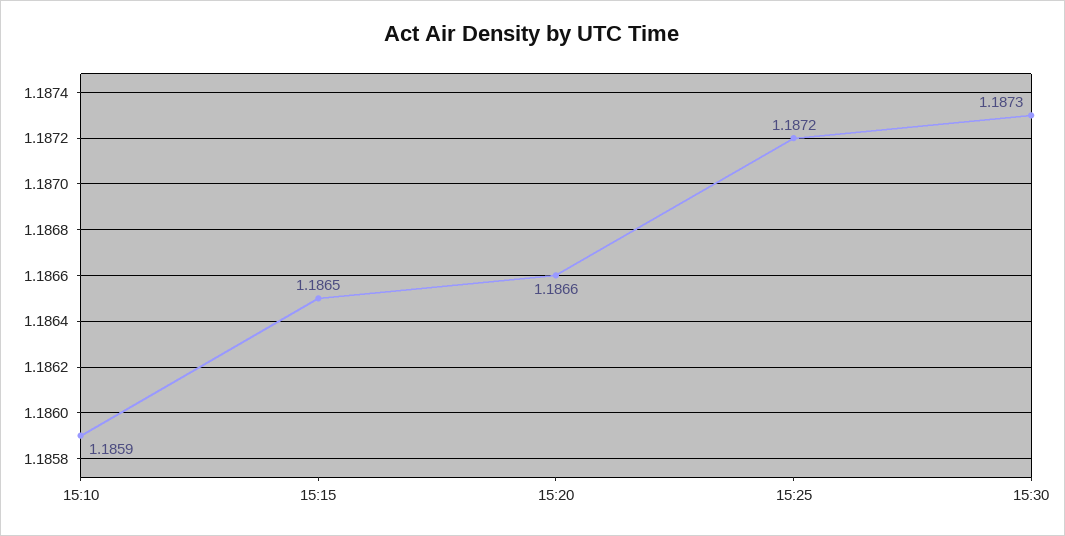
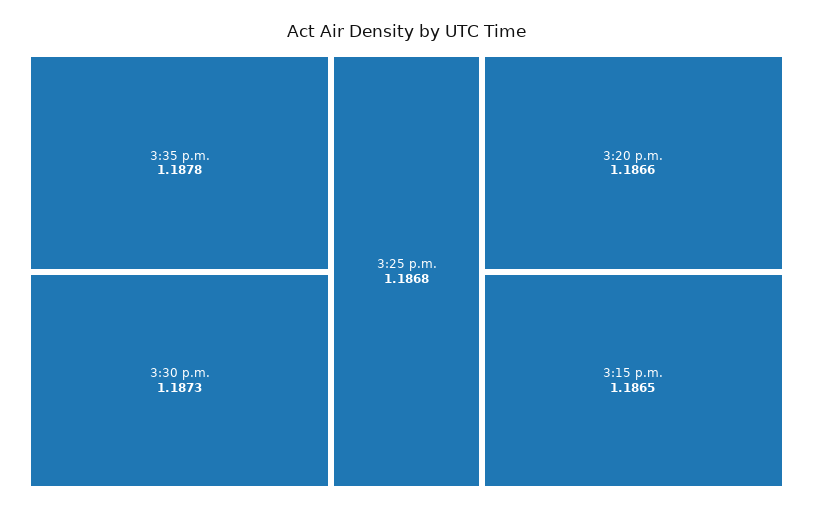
15:10: 1.1859 -> none
15:25: 1.1872 -> 1.1868
3:35 p.m.: none -> 1.1878

